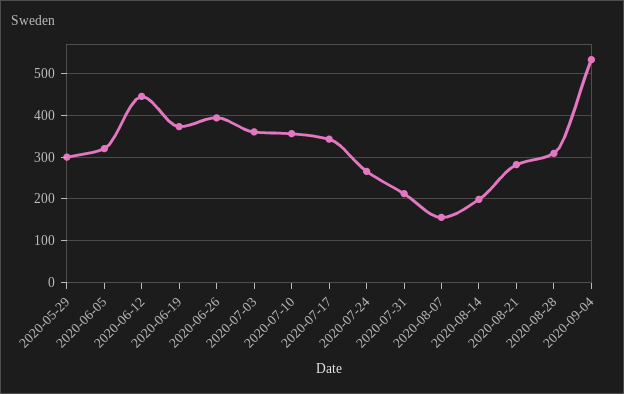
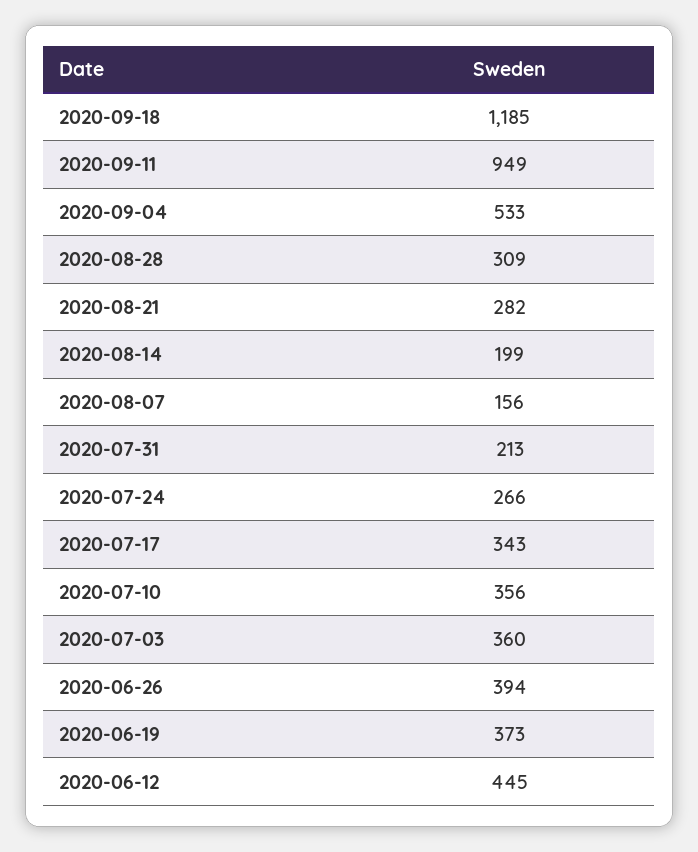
2020-05-29: 300 -> none
2020-06-05: 320 -> none
2020-09-18: none -> 1185
2020-09-11: none -> 949

